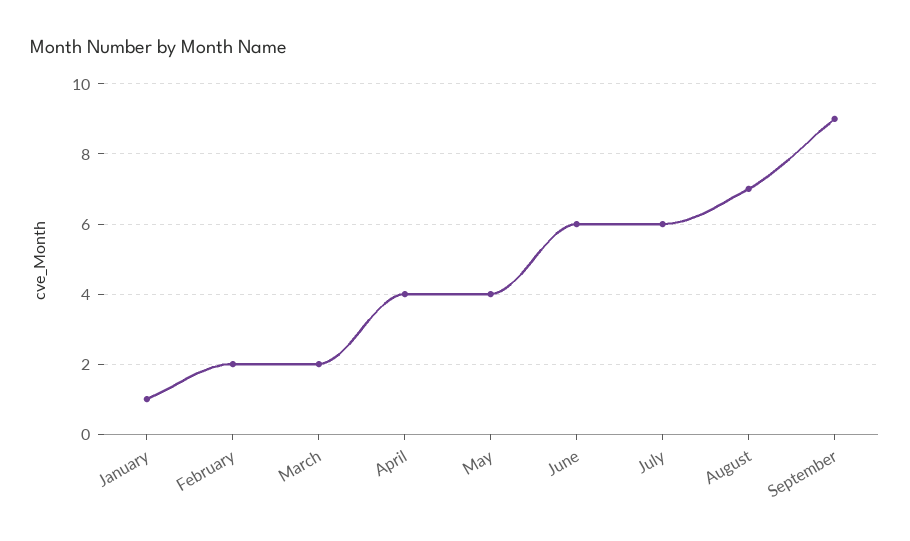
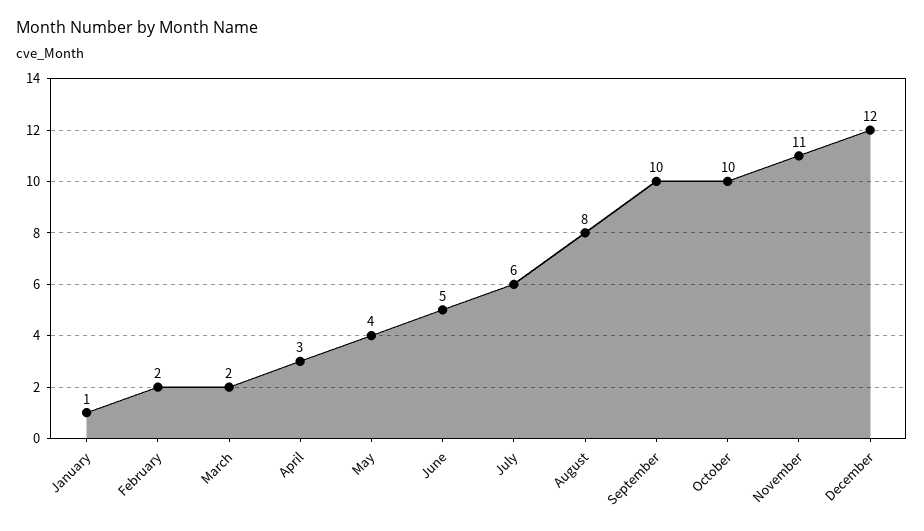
April: 4 -> 3
June: 6 -> 5
August: 7 -> 8
September: 9 -> 10
October: none -> 10
November: none -> 11
December: none -> 12

